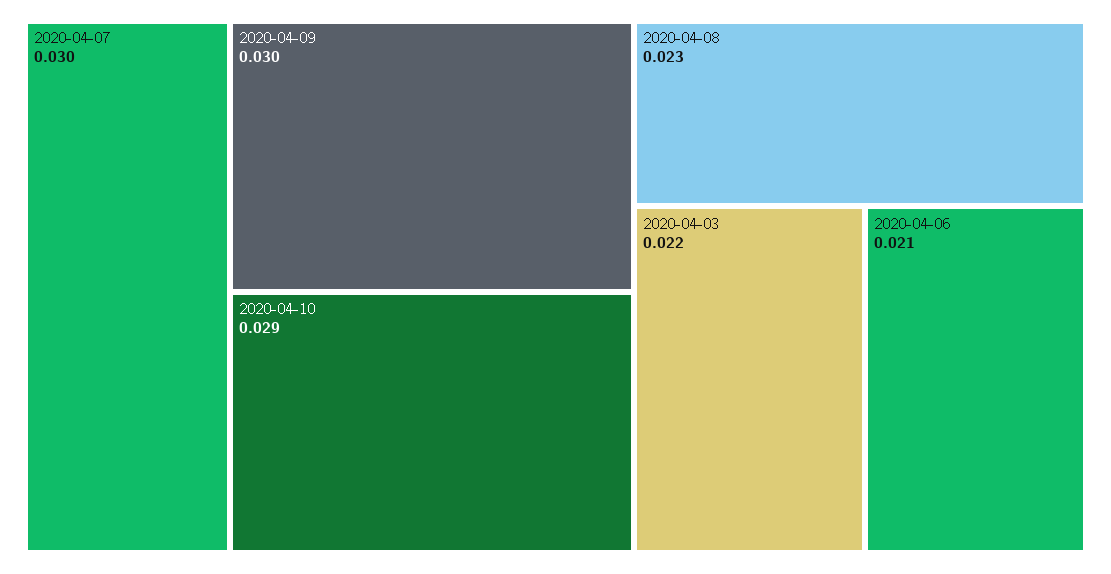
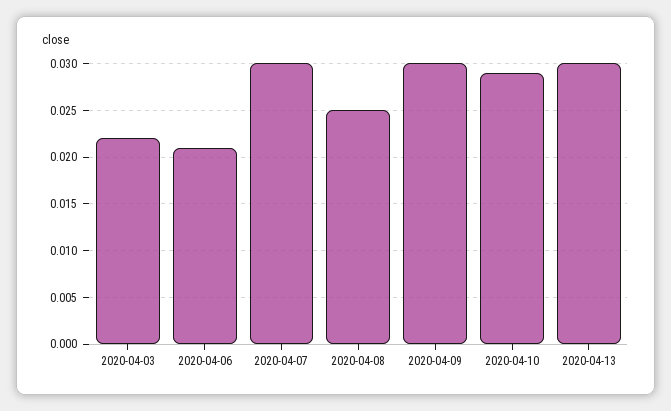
2020-04-08: 0.023 -> 0.025
2020-04-13: none -> 0.03

